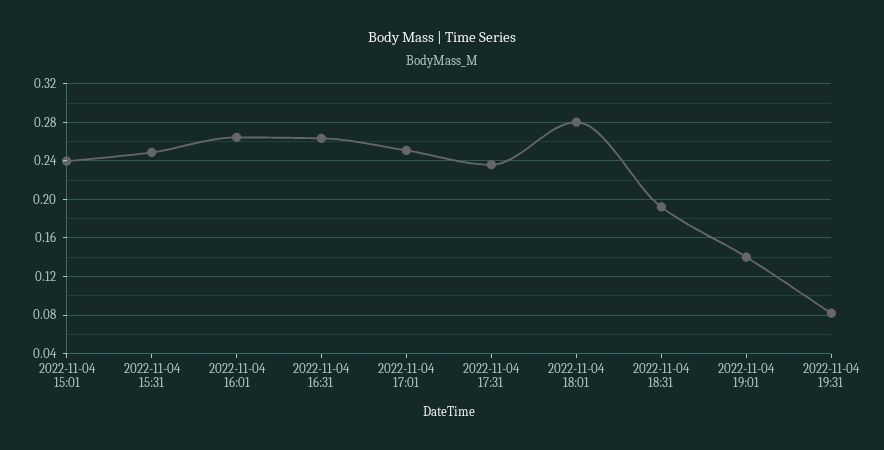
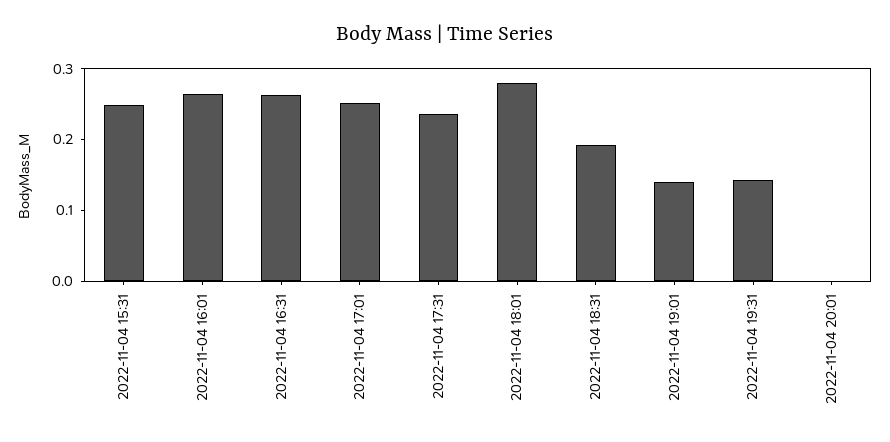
2022-11-04 15:01: 0.24 -> none
2022-11-04 19:31: 0.08 -> 0.14
2022-11-04 20:01: none -> 0

